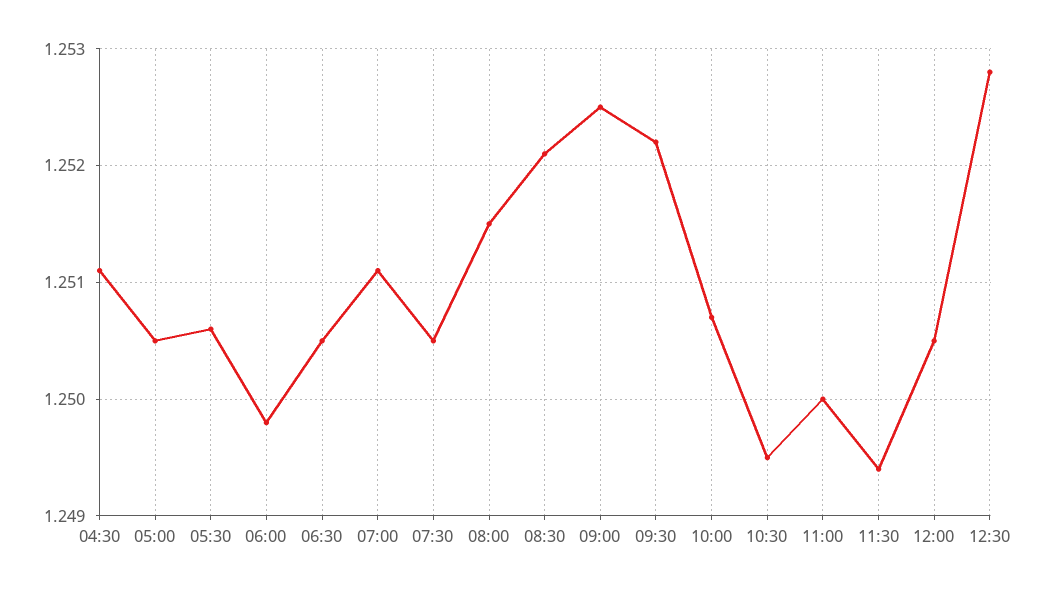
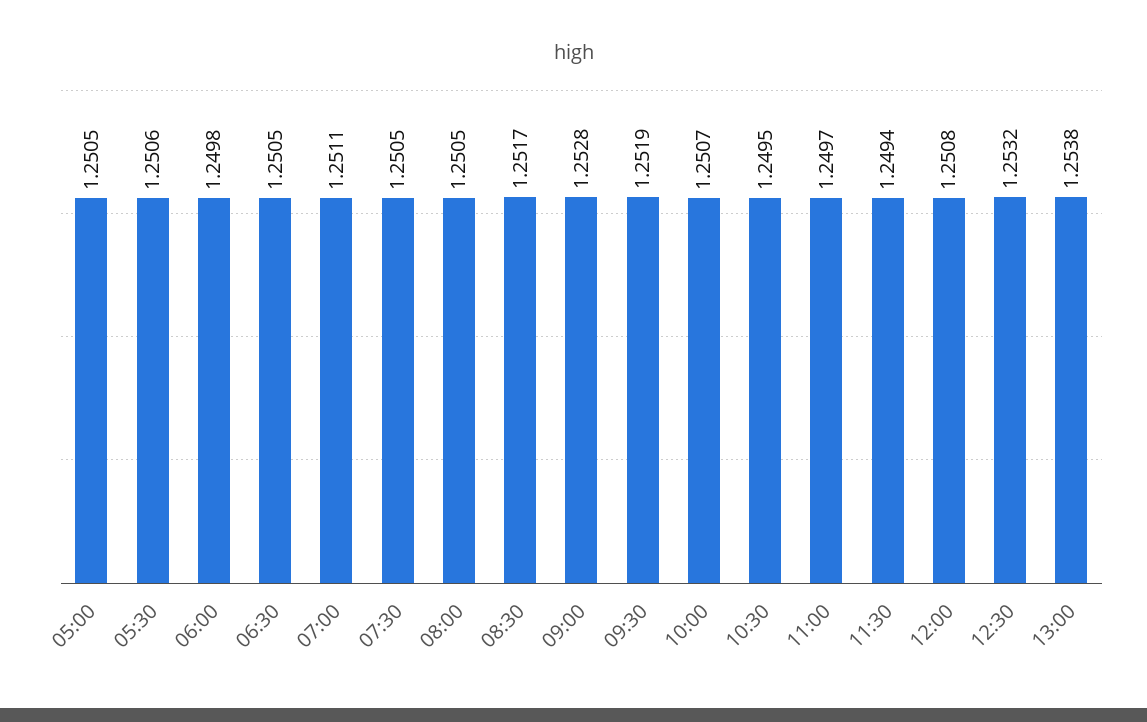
04:30: 1.2511 -> none
08:00: 1.2515 -> 1.2505
08:30: 1.2521 -> 1.2517
09:00: 1.2525 -> 1.2528
09:30: 1.2522 -> 1.2519
11:00: 1.25 -> 1.2497
12:00: 1.2505 -> 1.2508
12:30: 1.2528 -> 1.2532
13:00: none -> 1.2538

